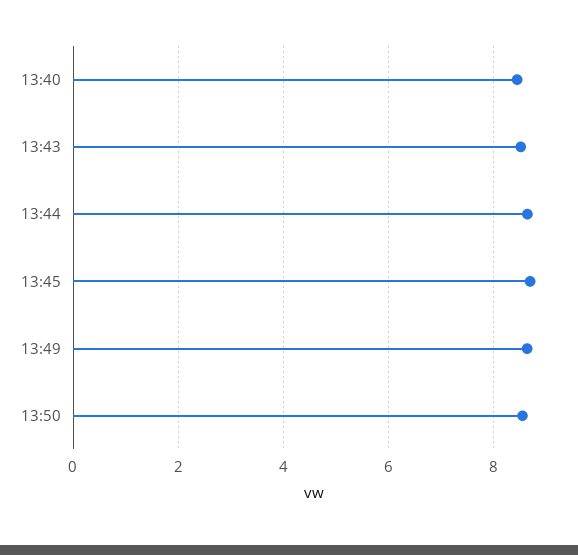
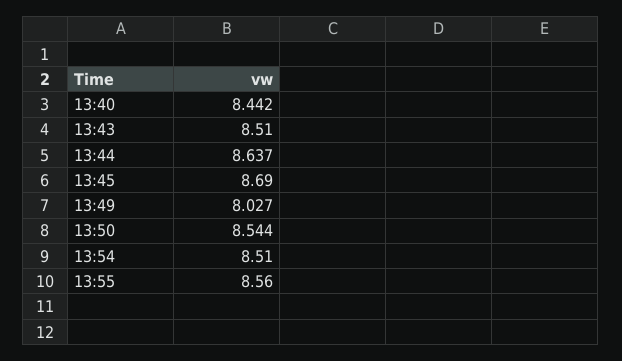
13:49: 8.6 -> 8.027
13:54: none -> 8.51
13:55: none -> 8.56

